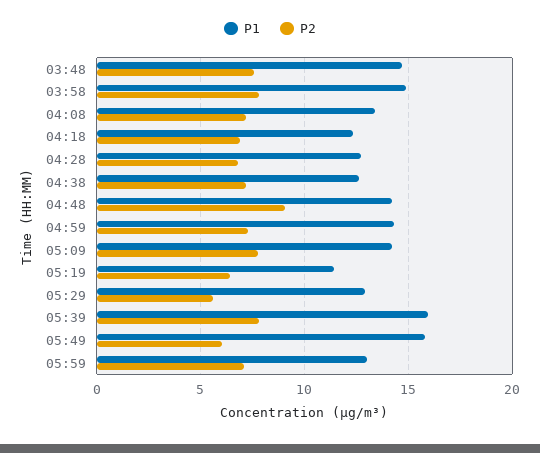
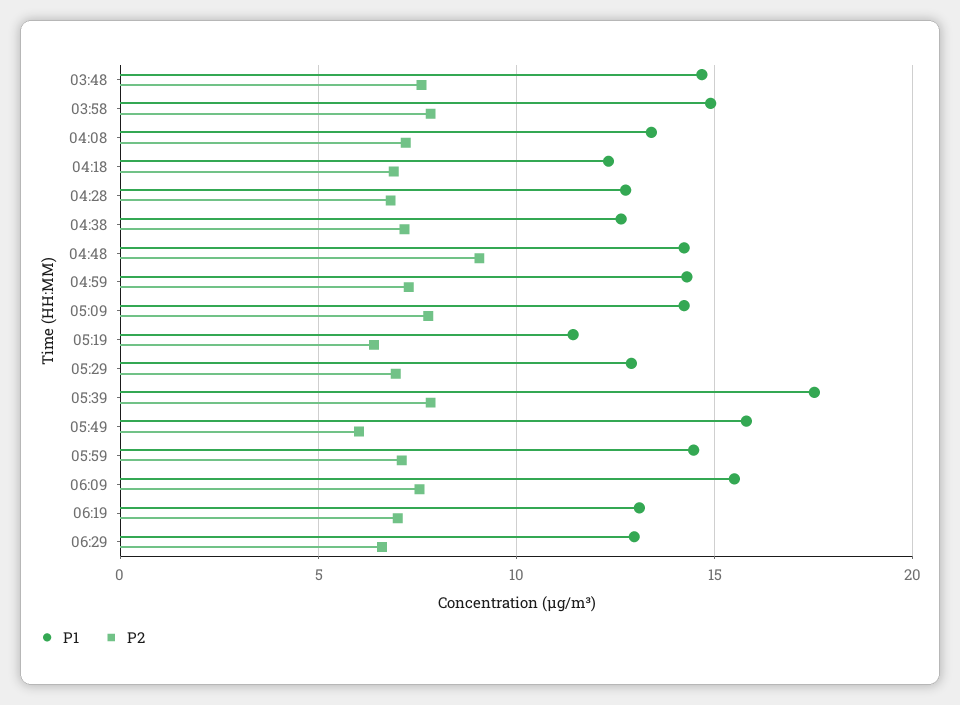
P2, 05:29: 5.5 -> 7
P1, 05:39: 16 -> 17.5
P1, 05:59: 13 -> 14.5
P1, 06:09: none -> 15.5
P2, 06:09: none -> 7.5
P1, 06:19: none -> 13
P2, 06:19: none -> 7
P1, 06:29: none -> 13
P2, 06:29: none -> 6.5

